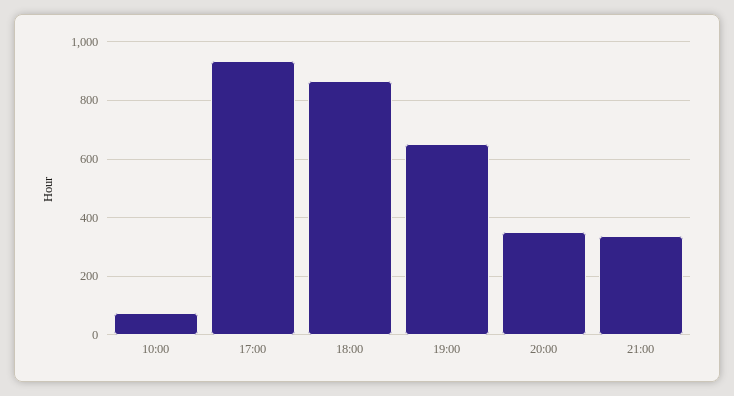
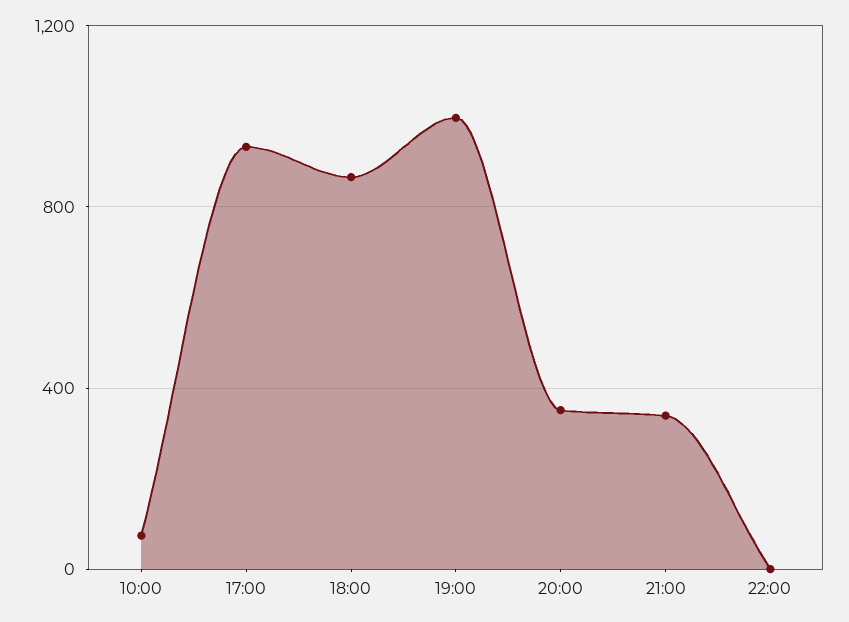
19:00: 650 -> 1000
22:00: none -> 0

